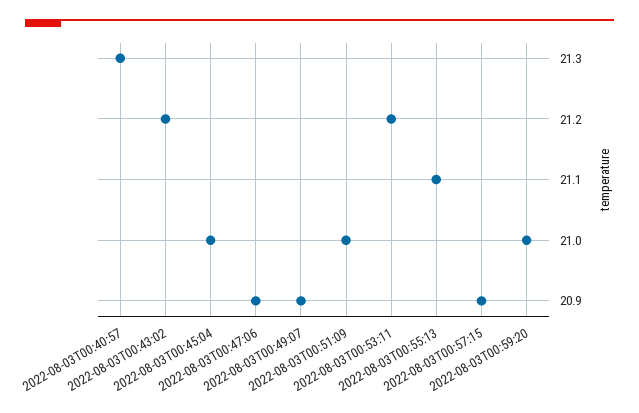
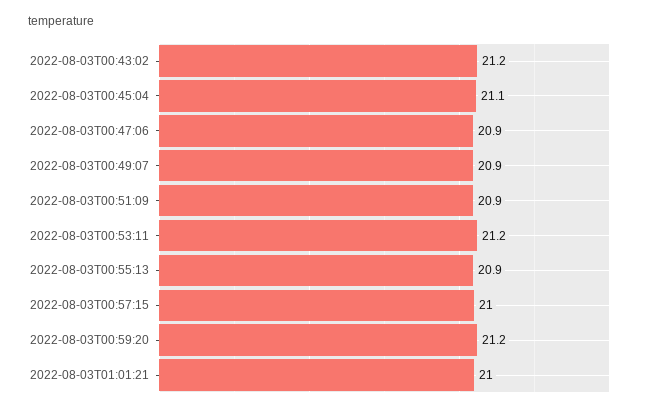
2022-08-03T00:40:57: 21.3 -> none
2022-08-03T00:45:04: 21 -> 21.1
2022-08-03T00:51:09: 21 -> 20.9
2022-08-03T00:55:13: 21.1 -> 20.9
2022-08-03T00:57:15: 20.9 -> 21
2022-08-03T00:59:20: 21 -> 21.2
2022-08-03T01:01:21: none -> 21

